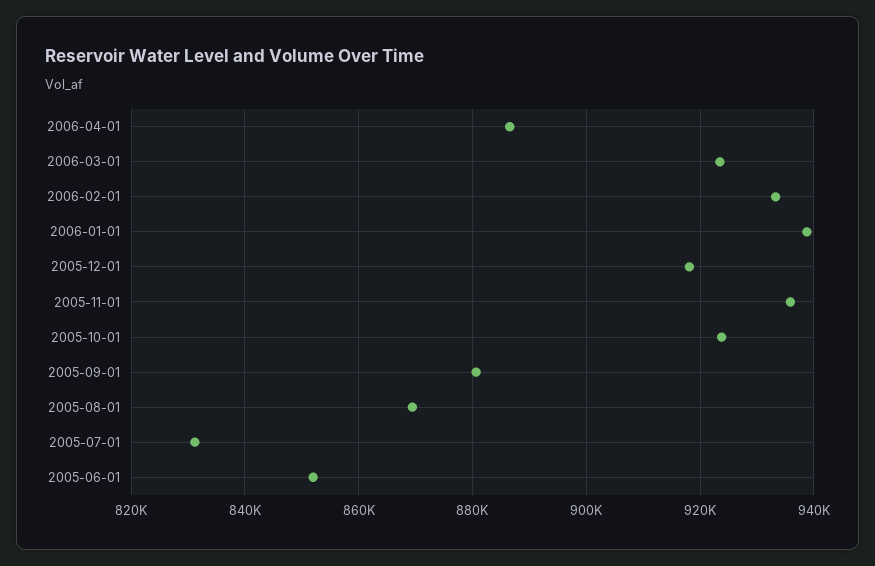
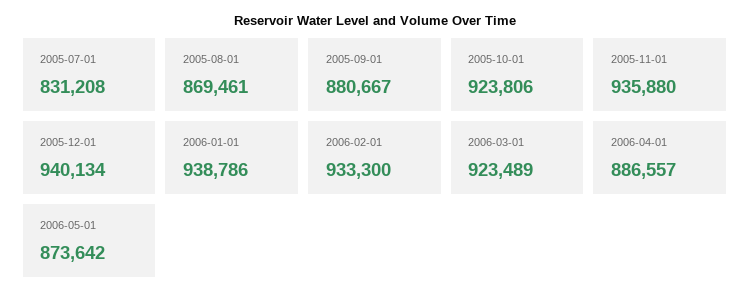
2005-12-01: 918000 -> 940134
2005-06-01: 852000 -> none
2006-05-01: none -> 873642

